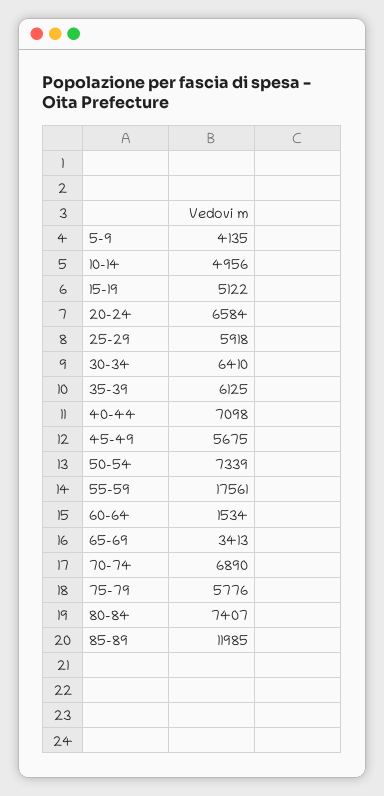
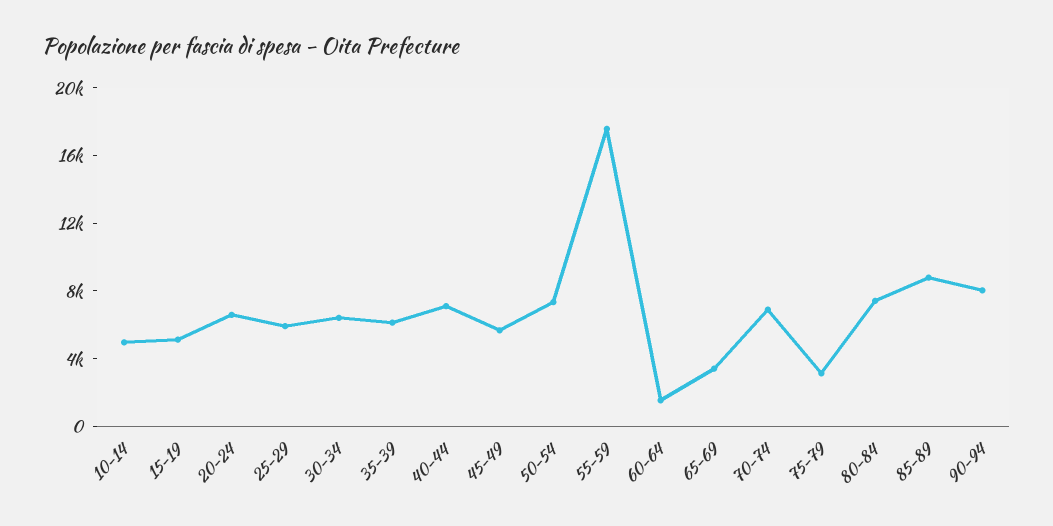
5-9: 4135 -> none
75-79: 5776 -> 3000
85-89: 11985 -> 9000
90-94: none -> 8000

